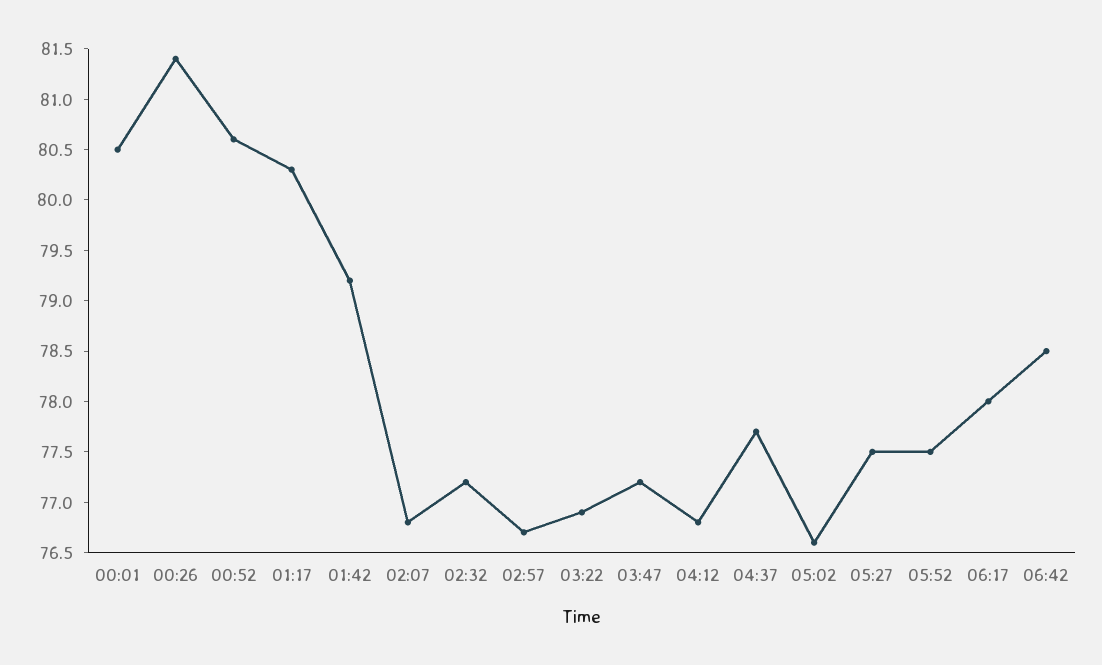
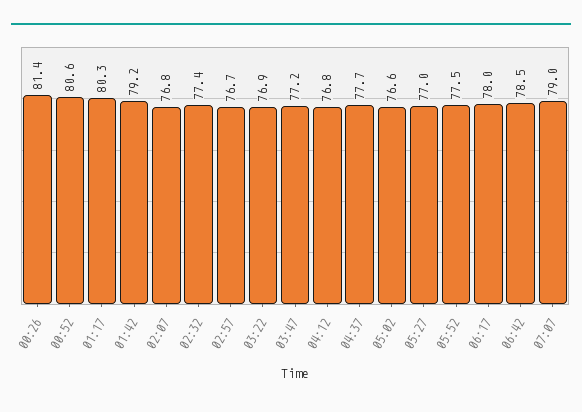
00:01: 80.5 -> none
02:32: 77.2 -> 77.4
05:27: 77.5 -> 77
07:07: none -> 79

